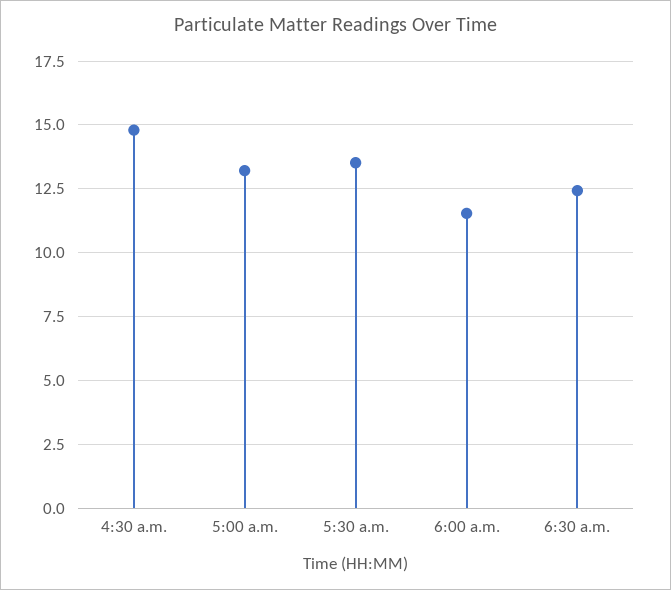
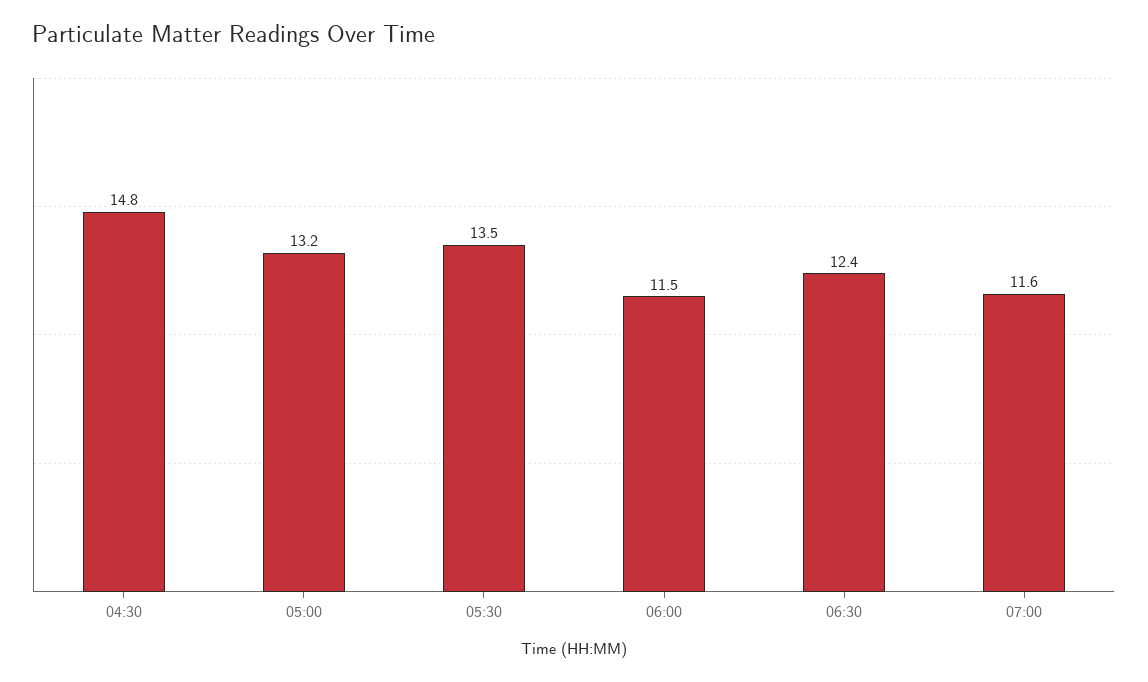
07:00: none -> 11.6

